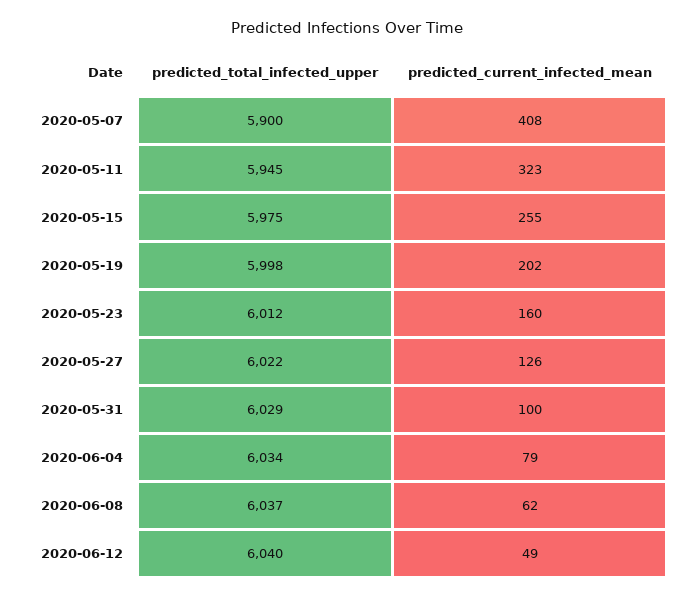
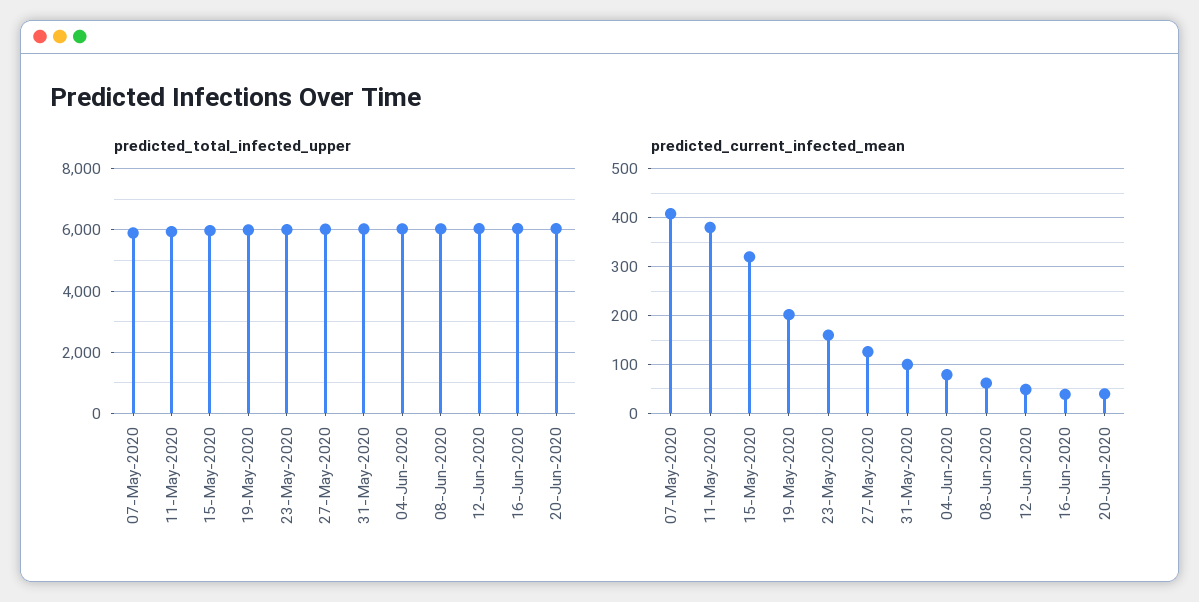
predicted_current_infected_mean, 2020-05-11: 323 -> 380
predicted_current_infected_mean, 2020-05-15: 255 -> 320
predicted_total_infected_upper, 16-Jun-2020: none -> 6000
predicted_total_infected_upper, 20-Jun-2020: none -> 6000
predicted_current_infected_mean, 16-Jun-2020: none -> 40
predicted_current_infected_mean, 20-Jun-2020: none -> 40

